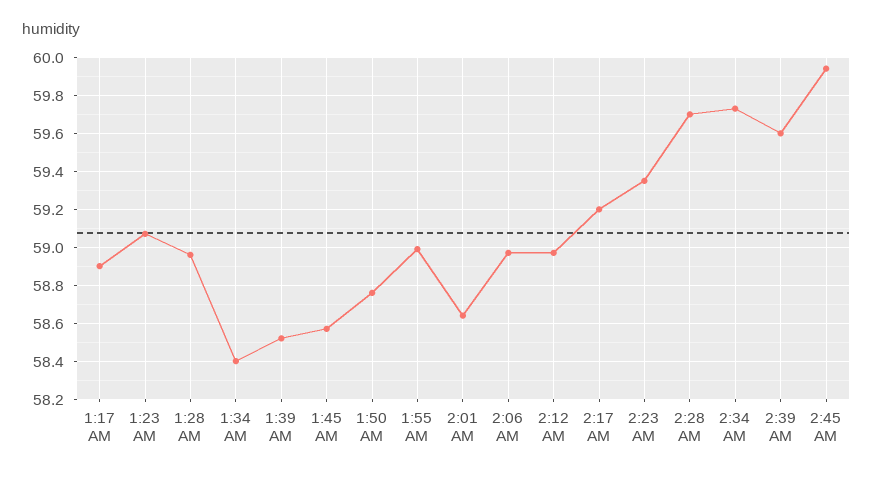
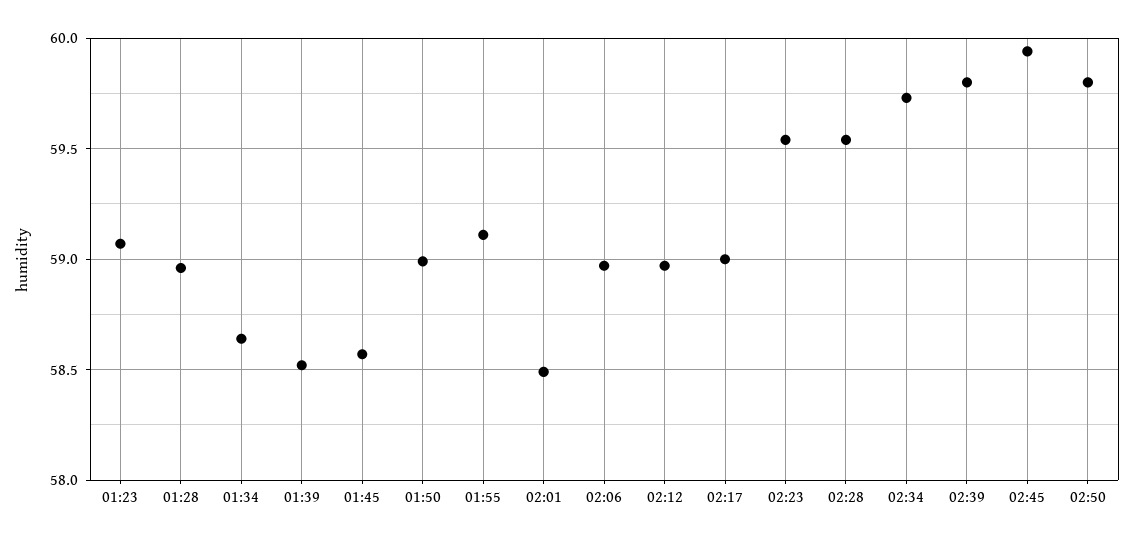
1:17 AM: 58.9 -> none
1:34 AM: 58.4 -> 58.65
1:50 AM: 58.75 -> 59
1:55 AM: 59 -> 59.1
2:01 AM: 58.65 -> 58.5
2:17 AM: 59.2 -> 59
2:23 AM: 59.35 -> 59.55
2:28 AM: 59.7 -> 59.55
2:39 AM: 59.6 -> 59.8
02:50: none -> 59.8

